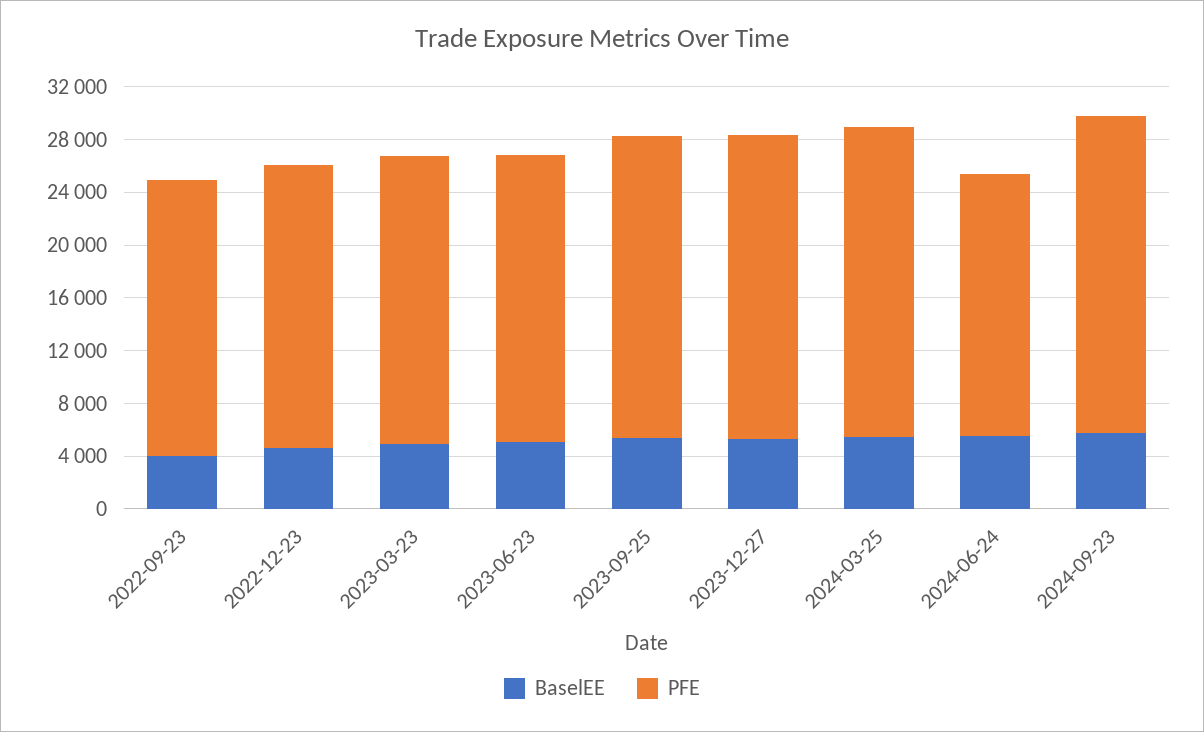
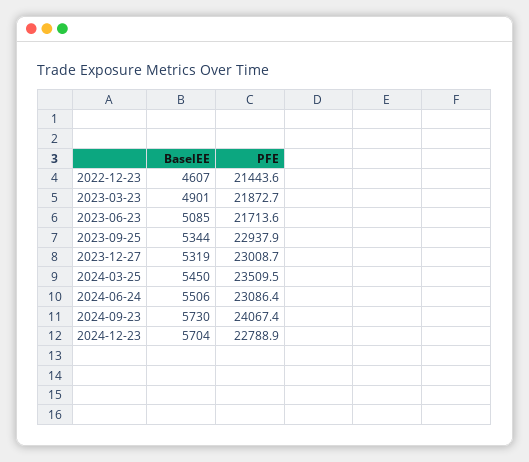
BaselEE, 2022-09-23: 4000 -> none
PFE, 2022-09-23: 21000 -> none
PFE, 2024-06-24: 20000 -> 23086.4
BaselEE, 2024-12-23: none -> 5704
PFE, 2024-12-23: none -> 22788.9

